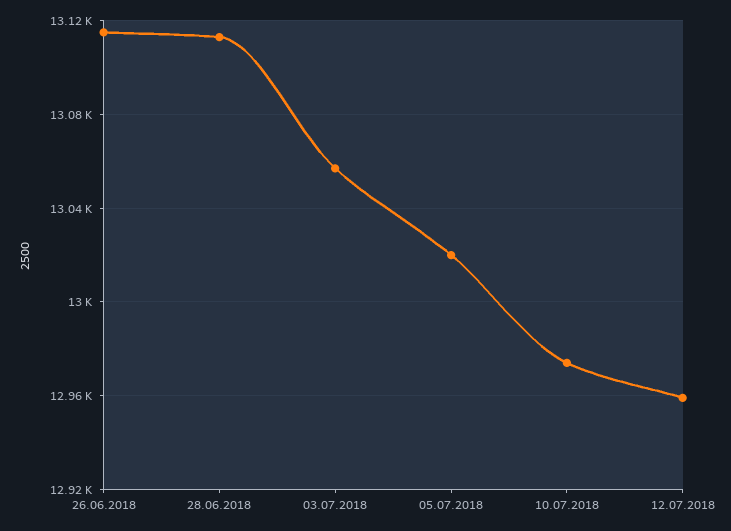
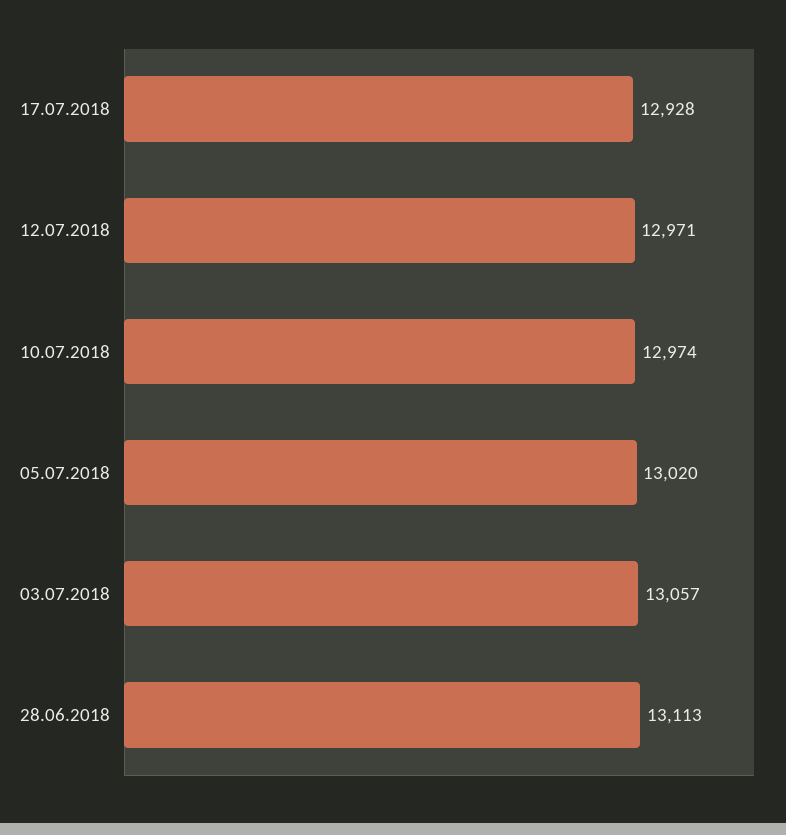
26.06.2018: 13115 -> none
12.07.2018: 12960 -> 12971
17.07.2018: none -> 12928

